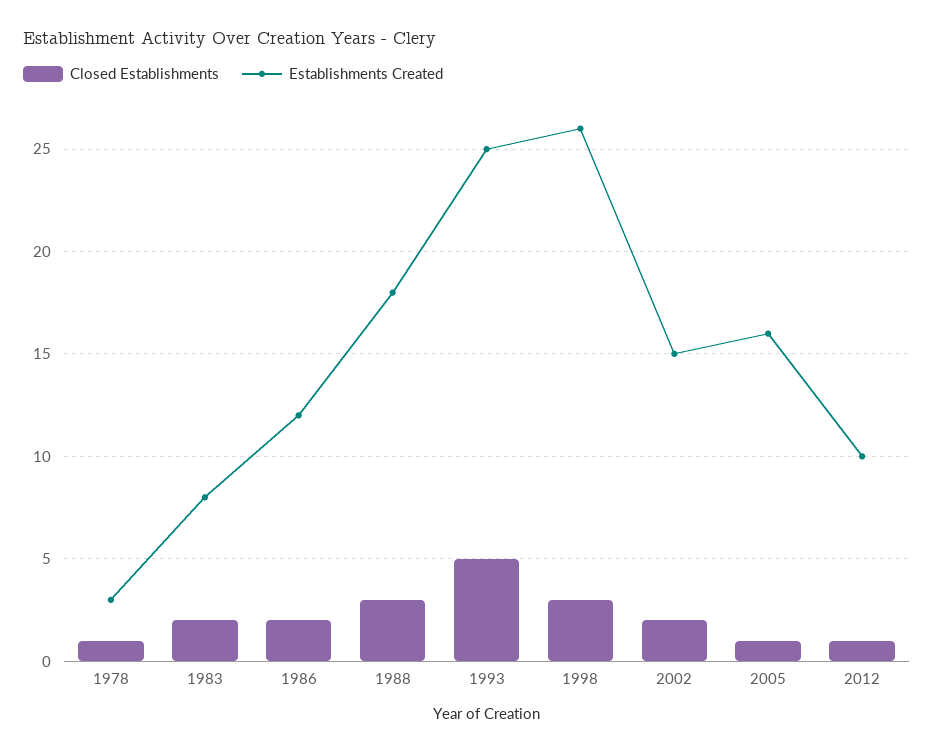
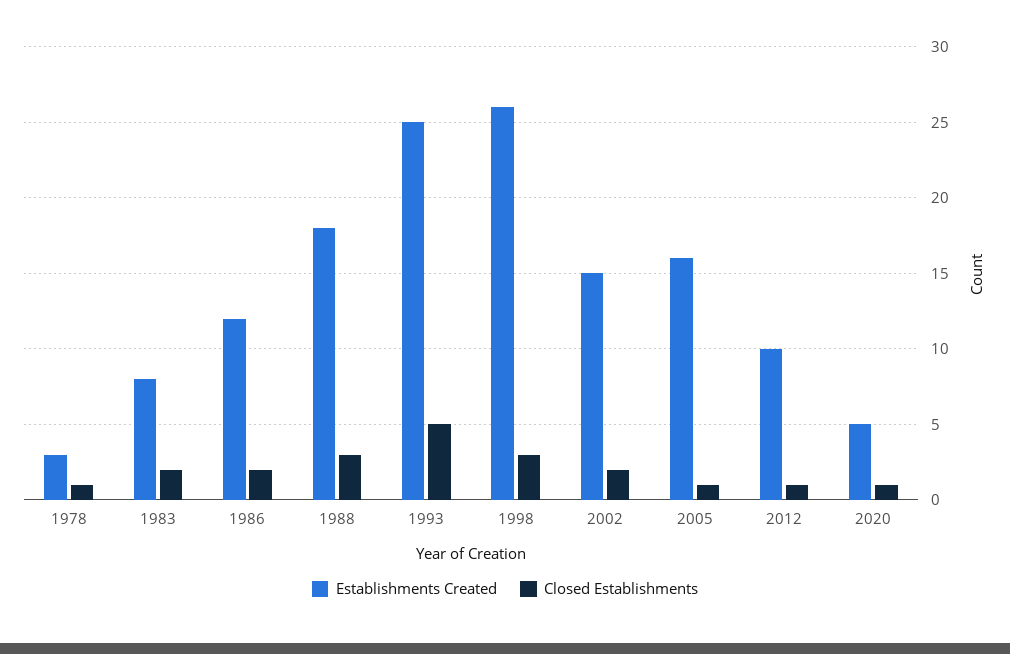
Establishments Created, 2020: none -> 5
Closed Establishments, 2020: none -> 1

